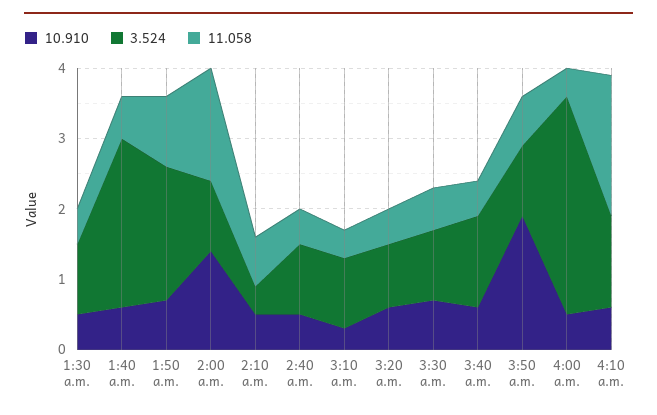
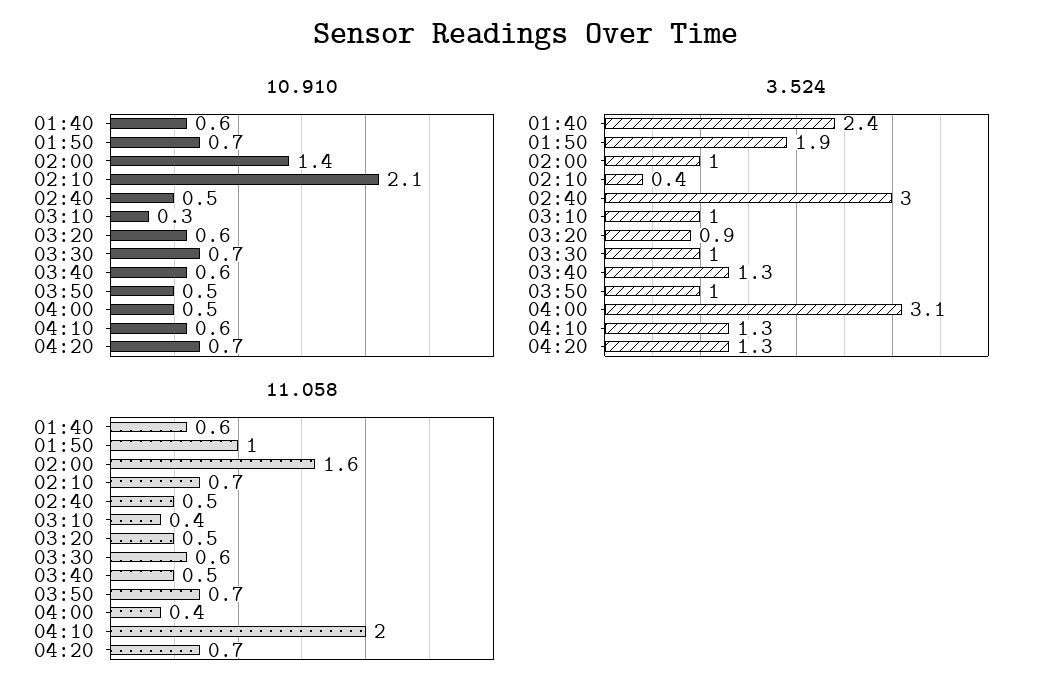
10.910, 1:30 a.m.: 0.5 -> none
3.524, 1:30 a.m.: 1 -> none
11.058, 1:30 a.m.: 0.5 -> none
10.910, 2:10 a.m.: 0.5 -> 2.1
3.524, 2:40 a.m.: 1 -> 3
10.910, 3:50 a.m.: 2 -> 0.5
10.910, 04:20: none -> 0.7
3.524, 04:20: none -> 1.3
11.058, 04:20: none -> 0.7

